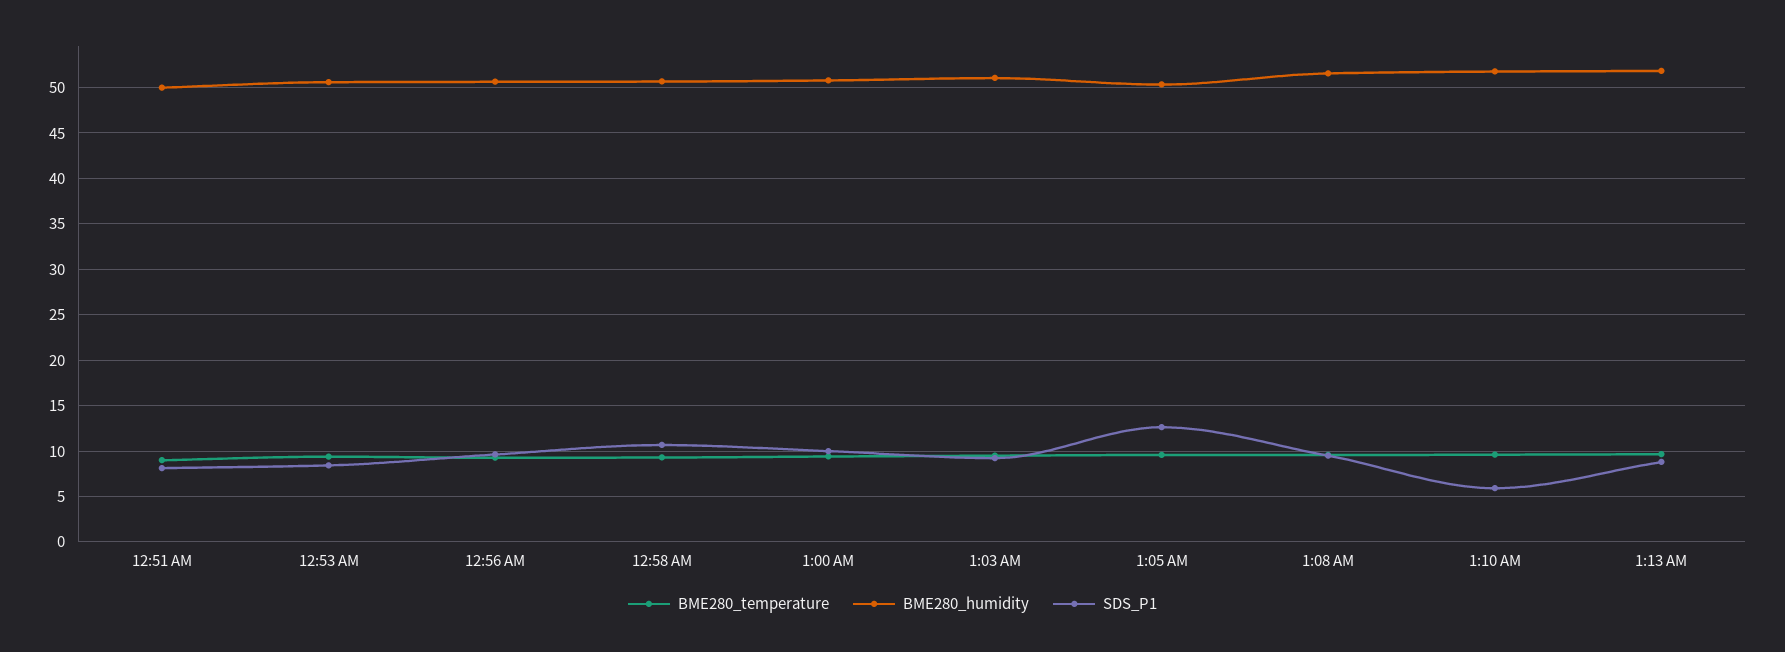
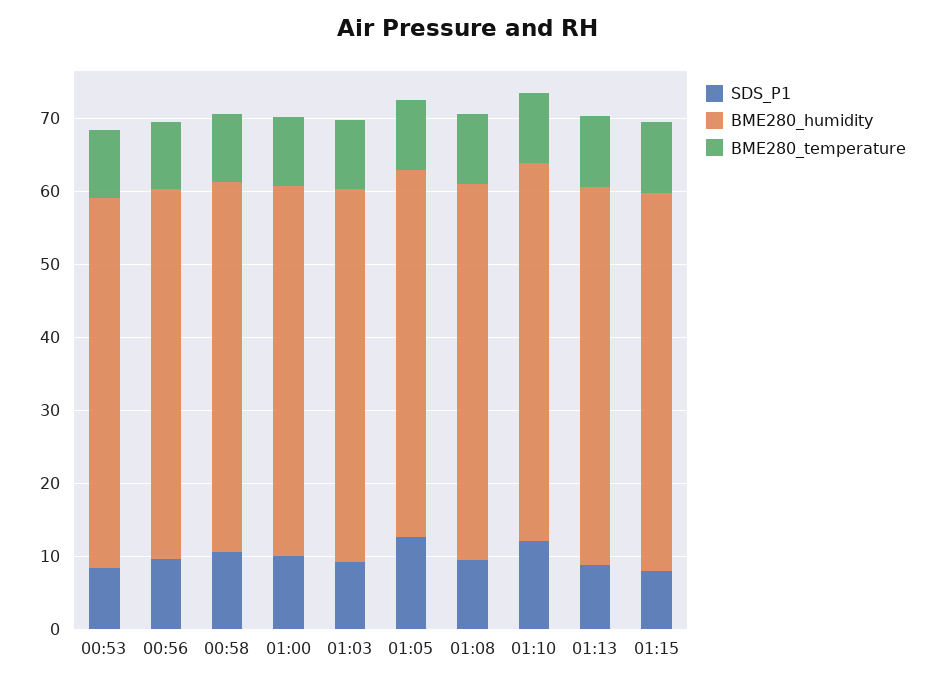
BME280_temperature, 12:51 AM: 9 -> none
BME280_humidity, 12:51 AM: 50 -> none
SDS_P1, 12:51 AM: 8 -> none
SDS_P1, 1:10 AM: 6 -> 12
SDS_P1, 01:15: none -> 8
BME280_humidity, 01:15: none -> 52
BME280_temperature, 01:15: none -> 10

